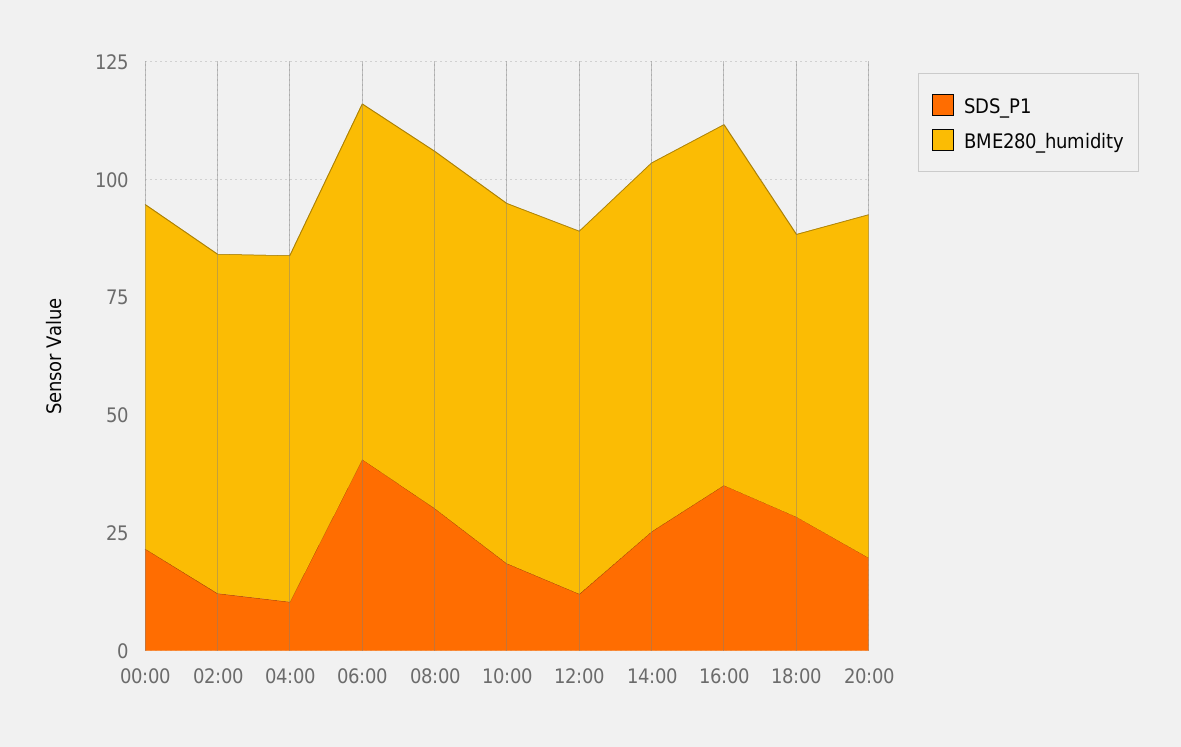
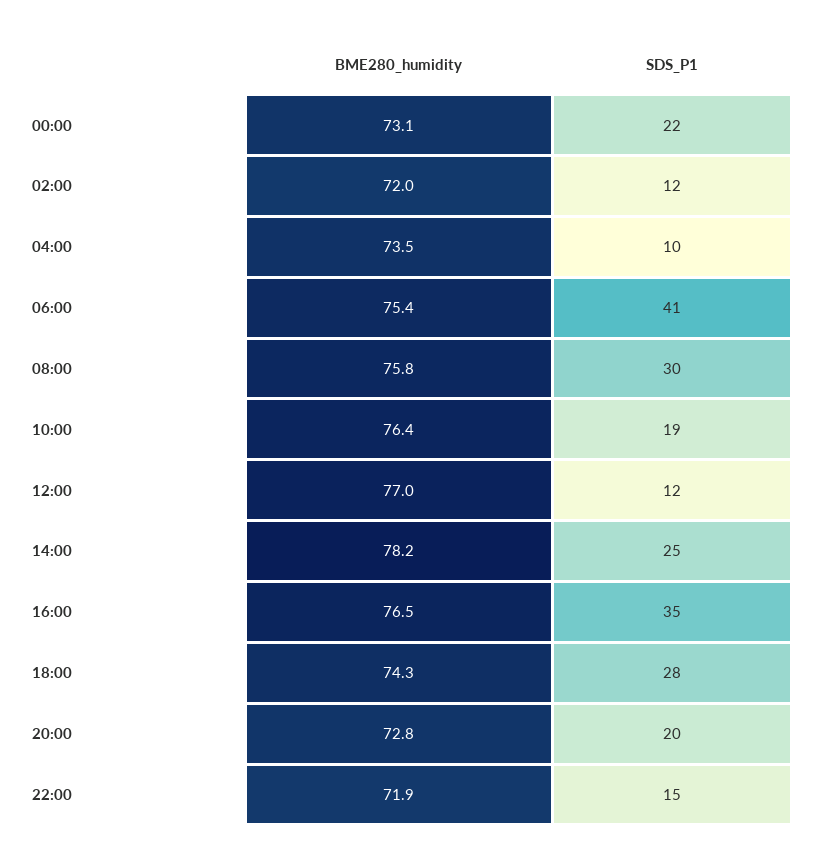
BME280_humidity, 18:00: 60 -> 74.3
BME280_humidity, 22:00: none -> 71.9
SDS_P1, 22:00: none -> 15

